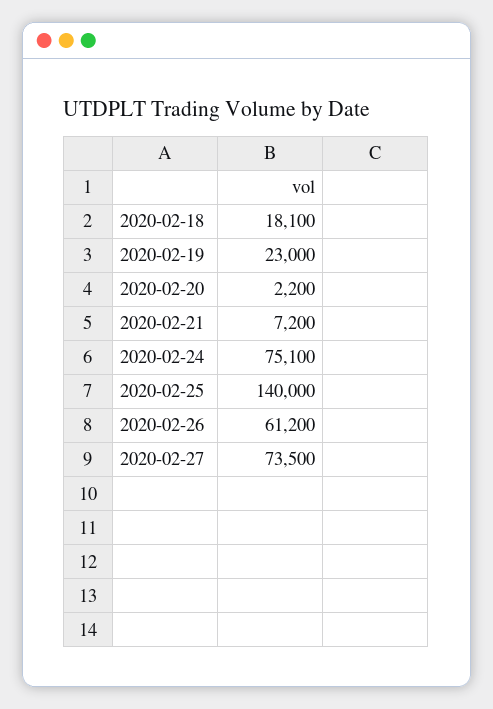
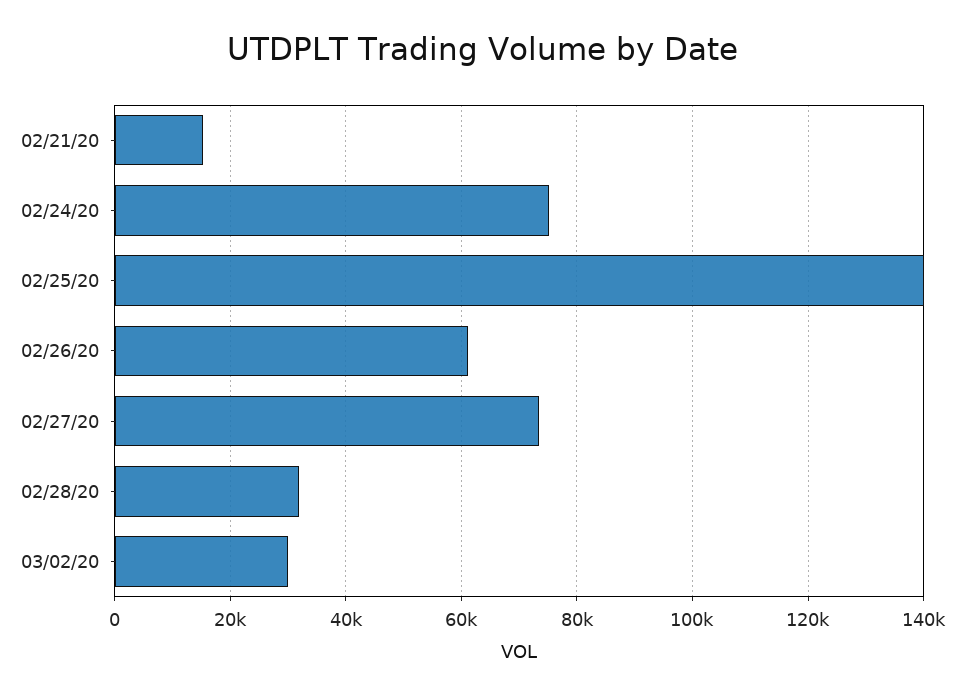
2020-02-18: 18100 -> none
2020-02-19: 23000 -> none
2020-02-20: 2200 -> none
2020-02-21: 7200 -> 16000
02/28/20: none -> 32000
03/02/20: none -> 30000

